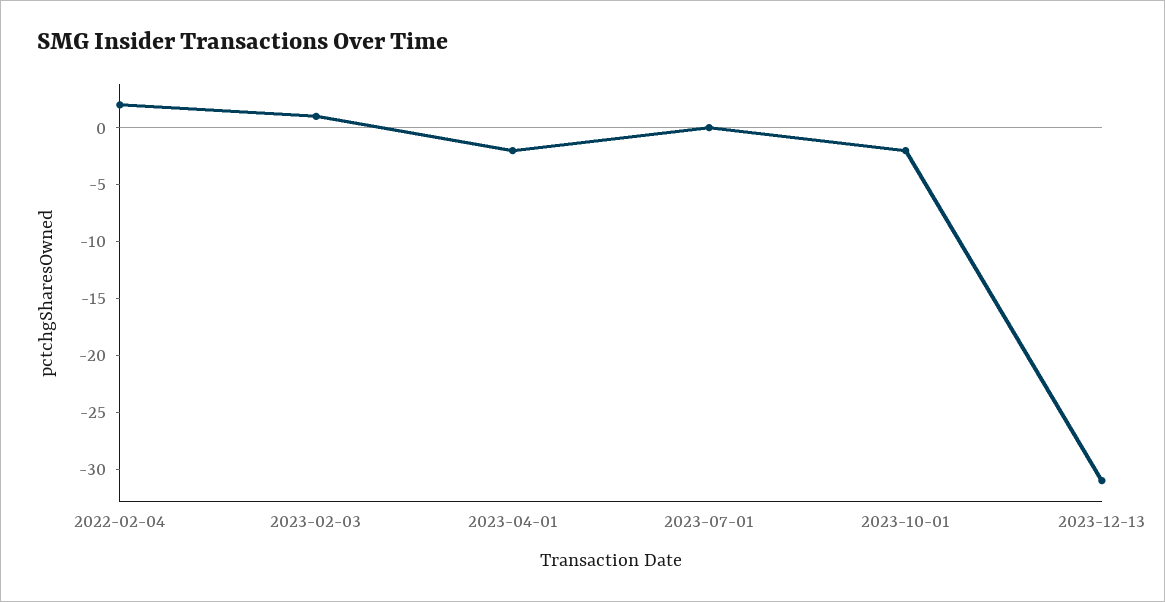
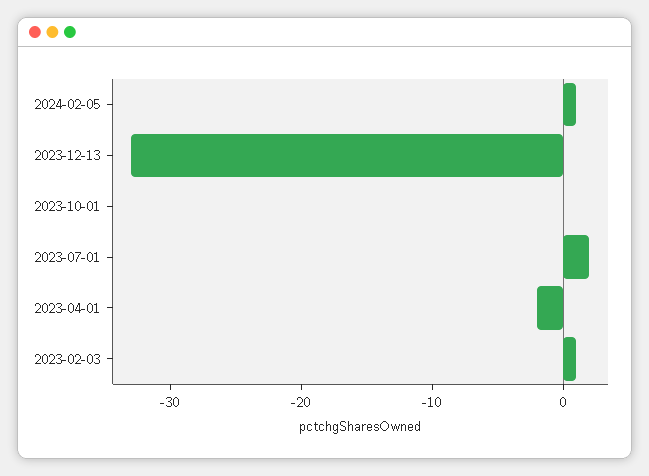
2022-02-04: 2 -> none
2023-07-01: 0 -> 2
2023-10-01: -2 -> 0
2023-12-13: -31 -> -33
2024-02-05: none -> 1

